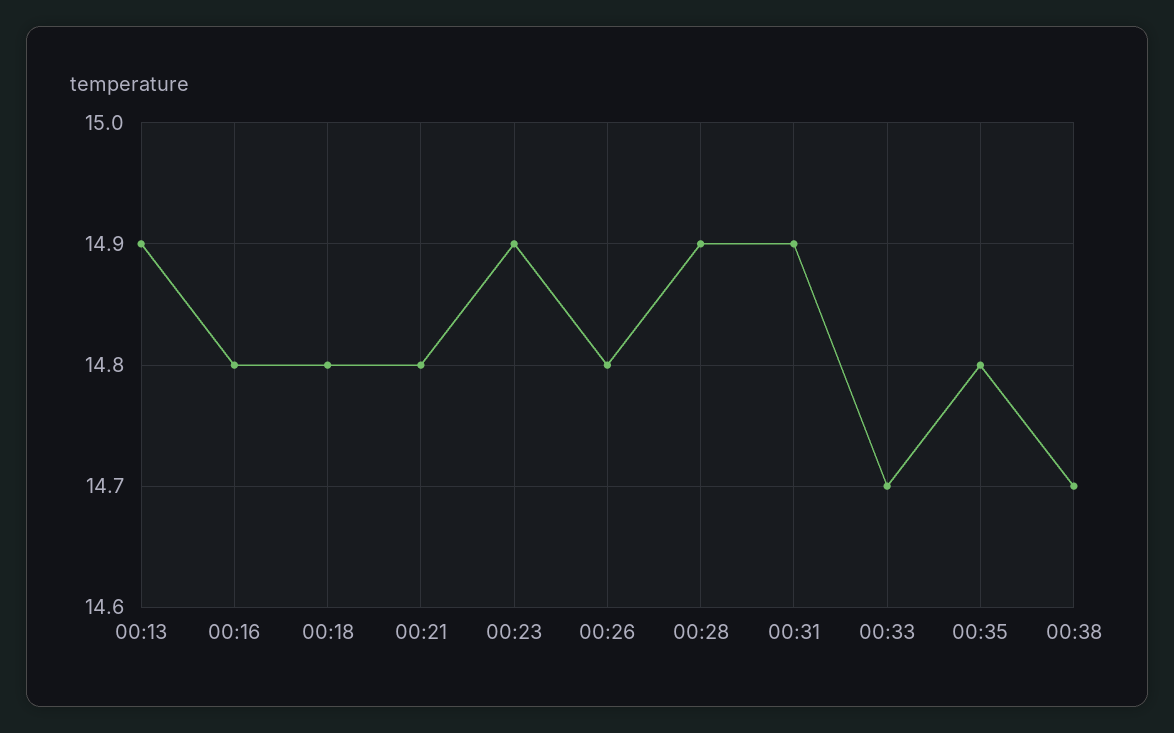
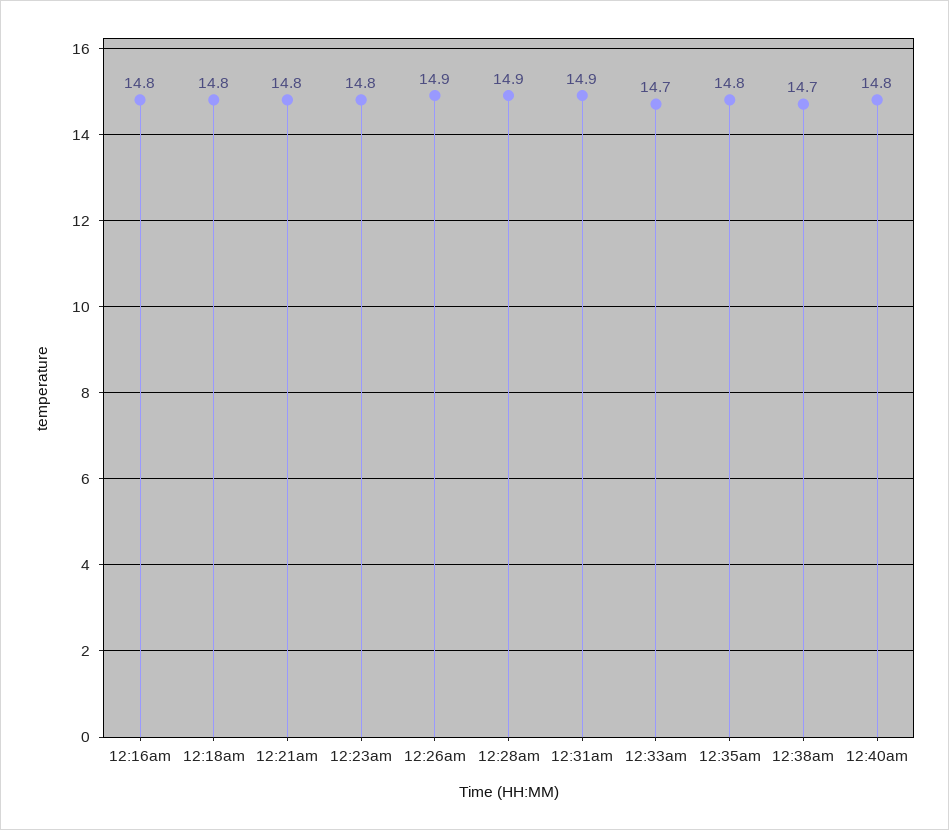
00:13: 14.9 -> none
00:23: 14.9 -> 14.8
00:26: 14.8 -> 14.9
12:40am: none -> 14.8

